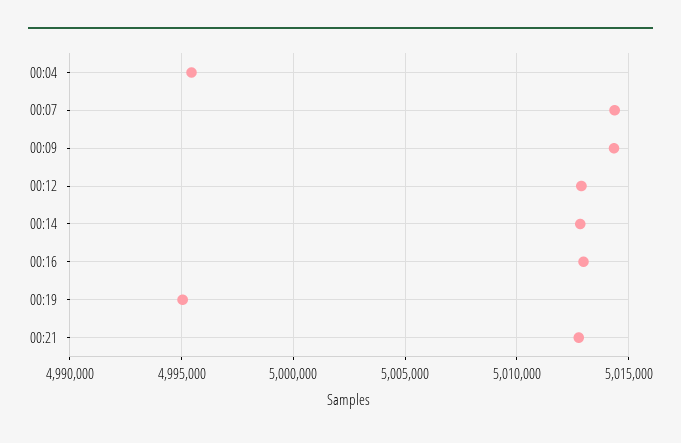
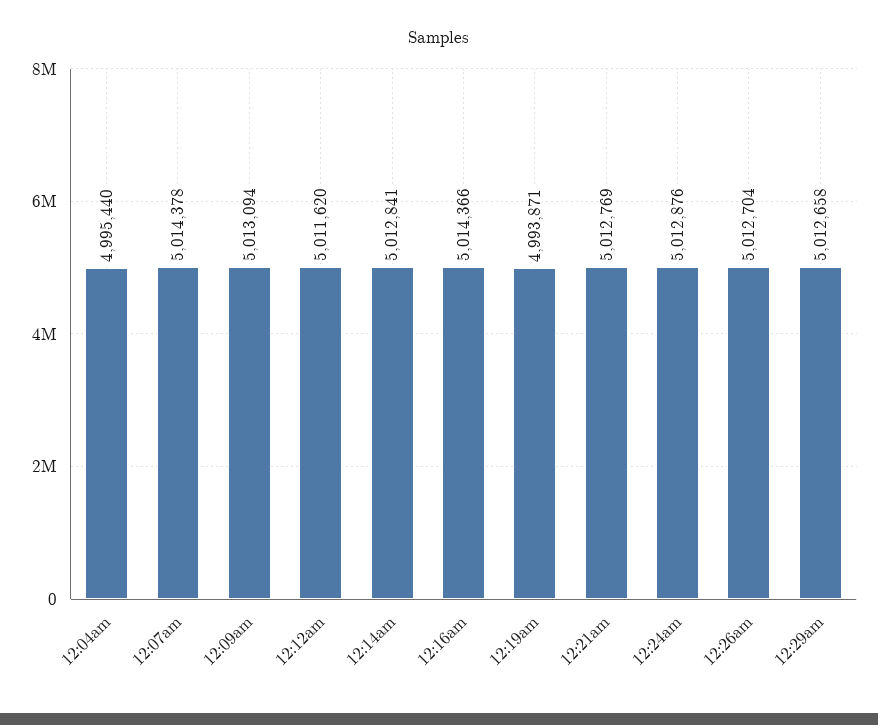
00:09: 5014500 -> 5013094
00:12: 5013000 -> 5011620
00:16: 5013000 -> 5014366
00:19: 4995000 -> 4993871
12:24am: none -> 5012876
12:26am: none -> 5012704
12:29am: none -> 5012658

